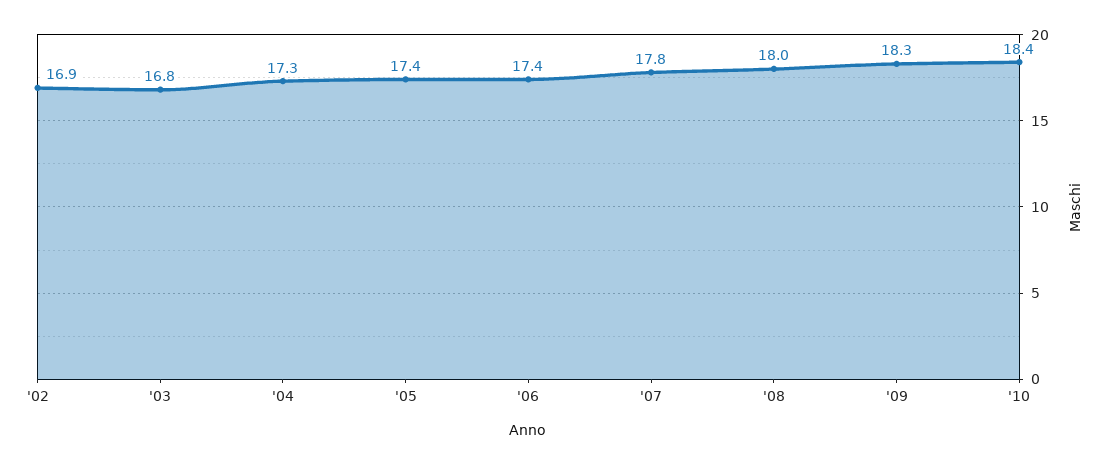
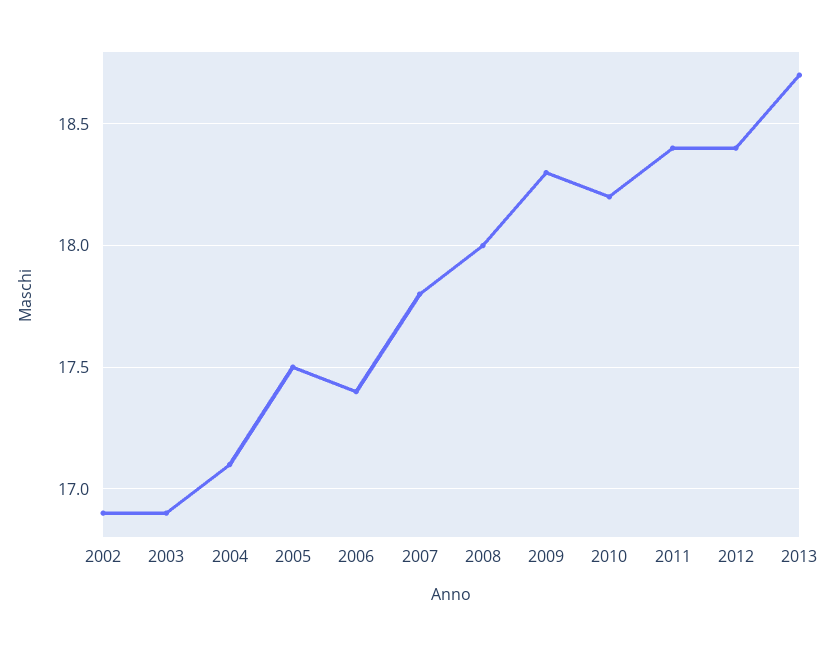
'03: 16.8 -> 16.9
'04: 17.3 -> 17.1
'05: 17.4 -> 17.5
'10: 18.4 -> 18.2
2011: none -> 18.4
2012: none -> 18.4
2013: none -> 18.7

